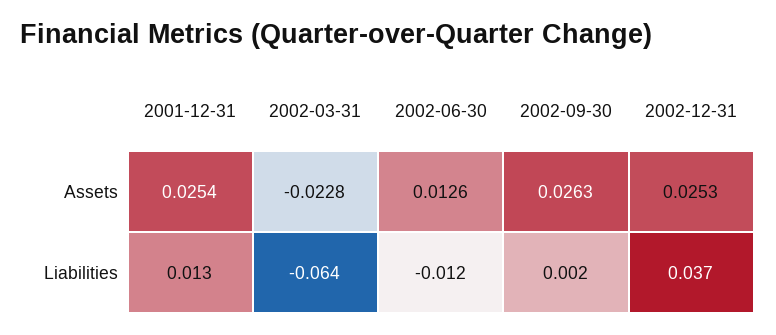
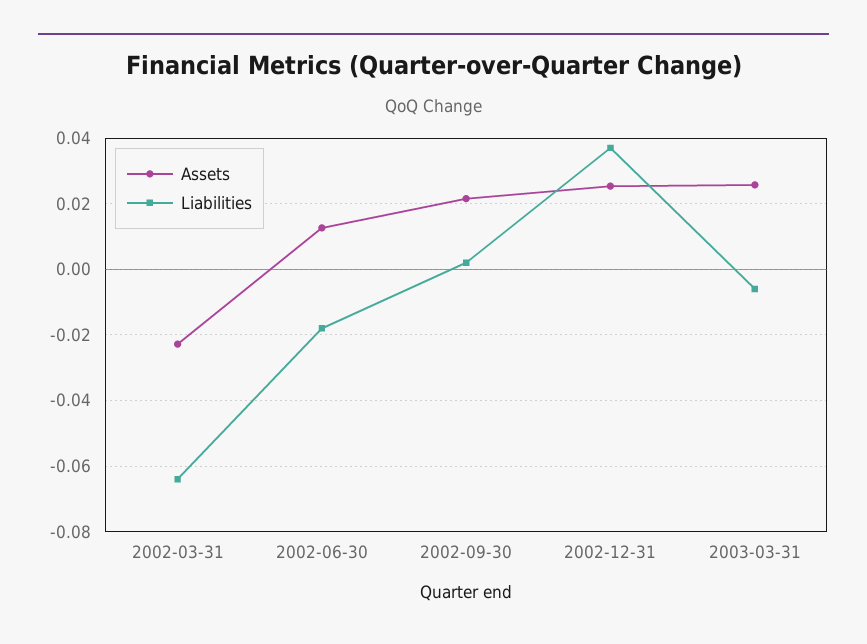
Assets, 2001-12-31: 0.0254 -> none
Assets, 2002-09-30: 0.0263 -> 0.022
Liabilities, 2001-12-31: 0.013 -> none
Liabilities, 2002-06-30: -0.012 -> -0.018
Assets, 2003-03-31: none -> 0.026
Liabilities, 2003-03-31: none -> -0.006

